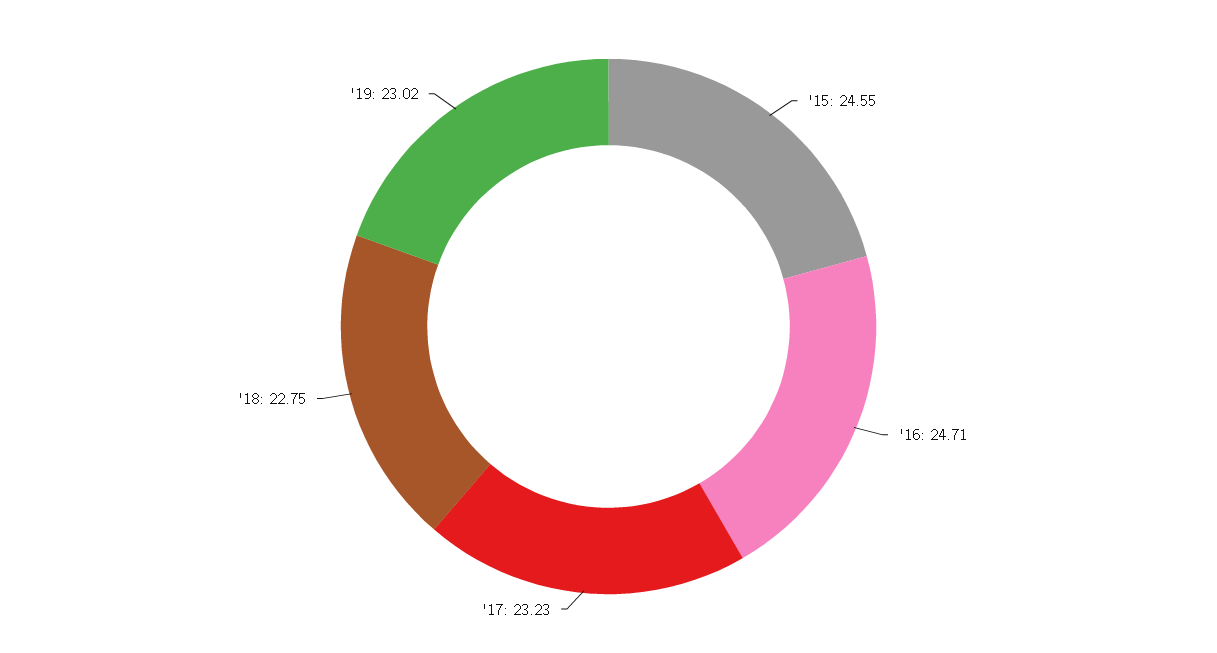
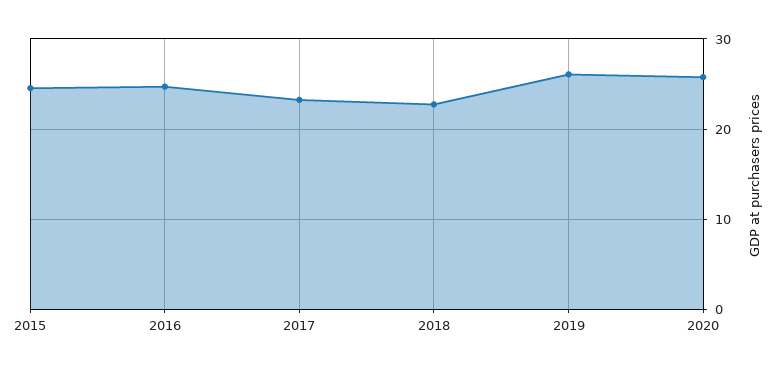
'19: 23.02 -> 26
2020: none -> 26

